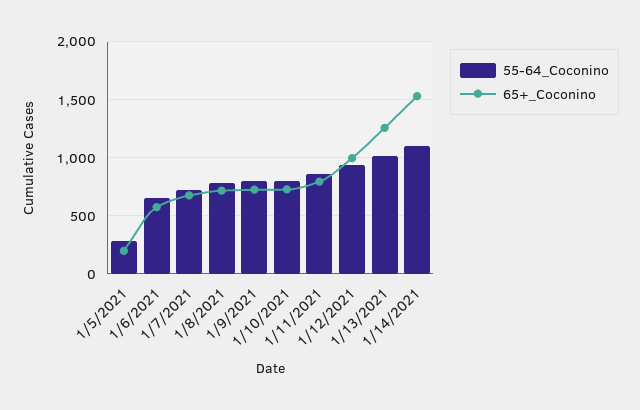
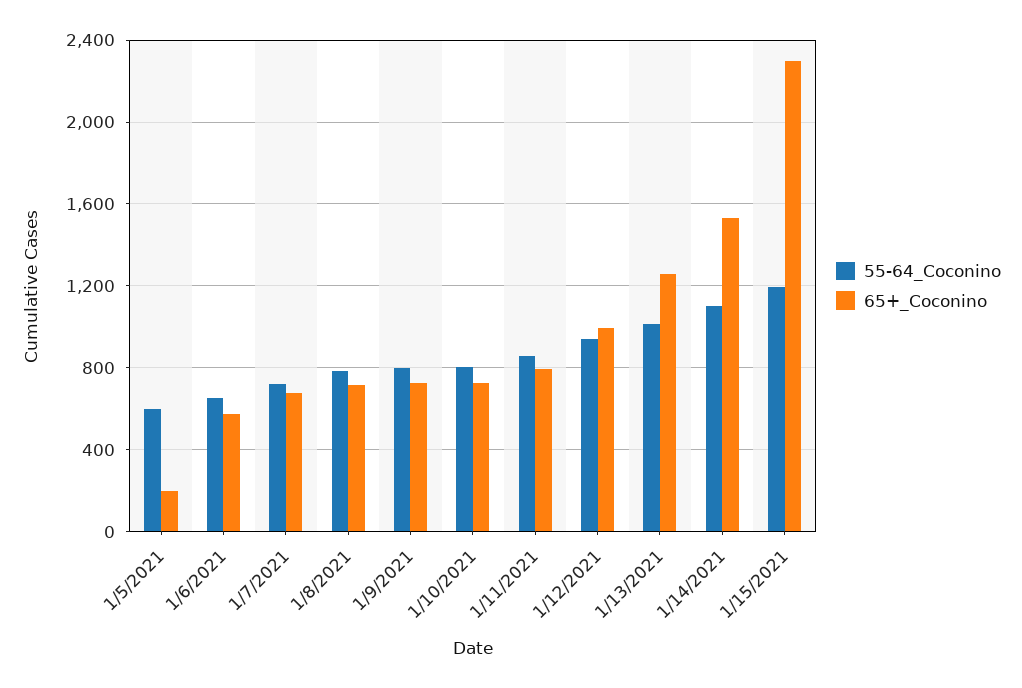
55-64_Coconino, 1/5/2021: 300 -> 600
55-64_Coconino, 1/15/2021: none -> 1200
65+_Coconino, 1/15/2021: none -> 2300

